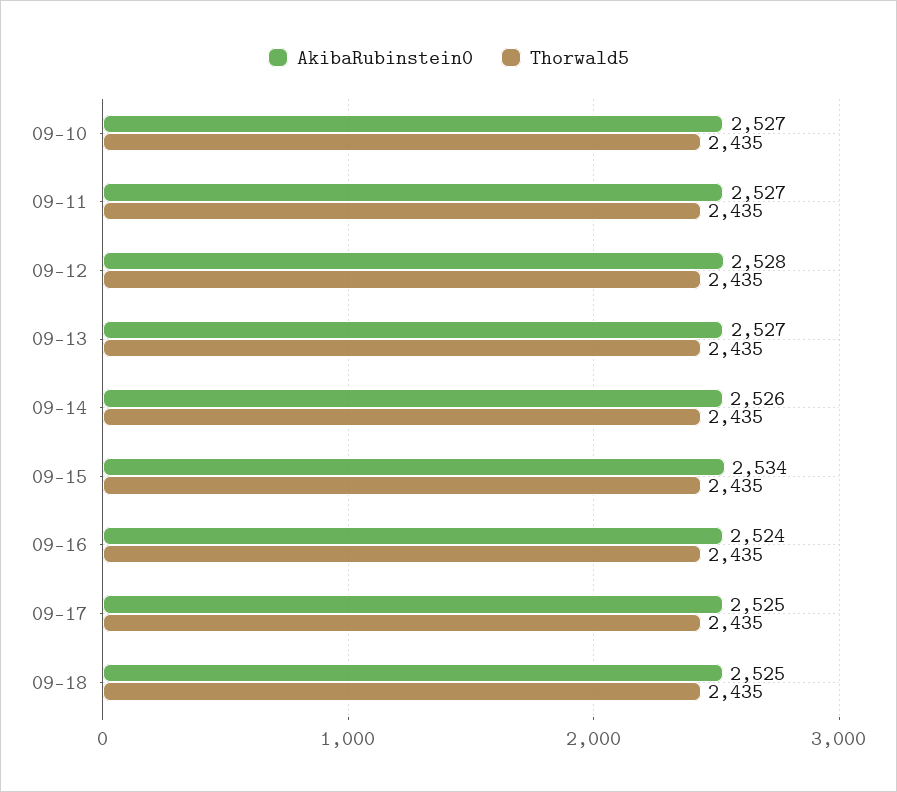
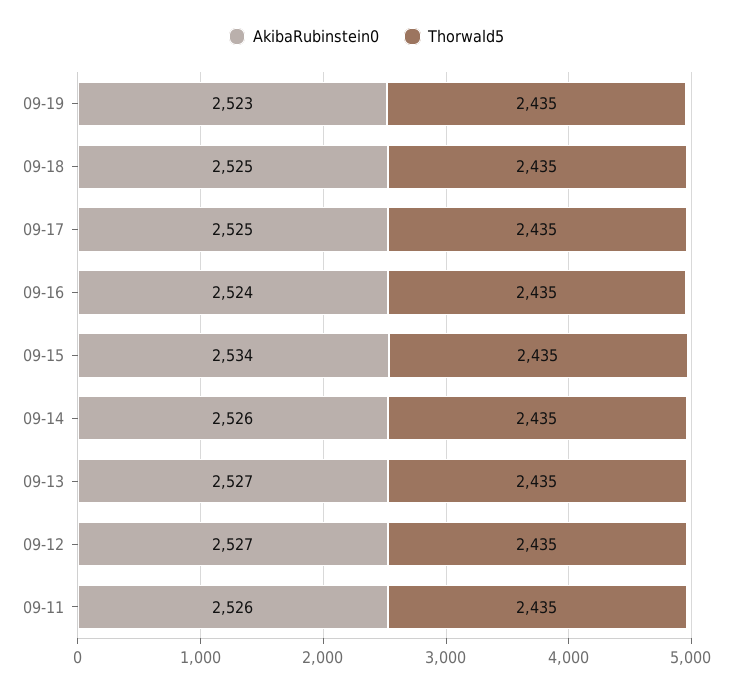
AkibaRubinstein0, 09-10: 2527 -> none
Thorwald5, 09-10: 2435 -> none
AkibaRubinstein0, 09-11: 2527 -> 2526
AkibaRubinstein0, 09-12: 2528 -> 2527
AkibaRubinstein0, 09-19: none -> 2523
Thorwald5, 09-19: none -> 2435

